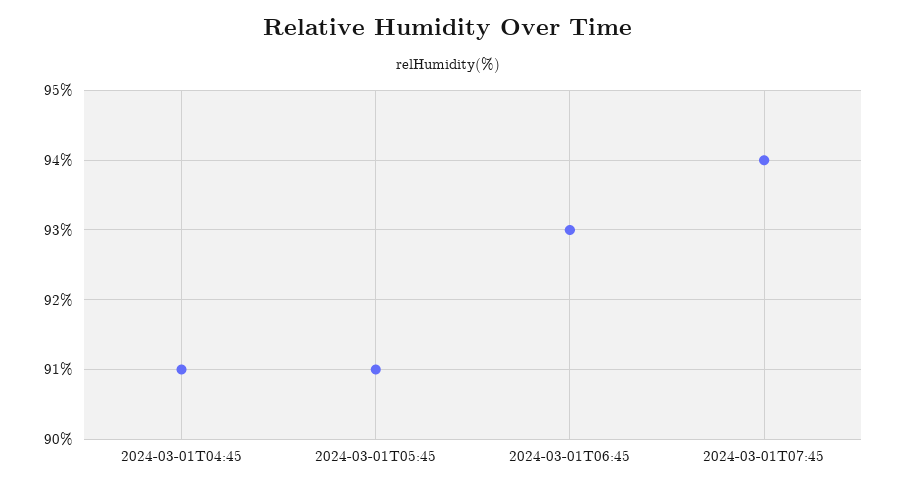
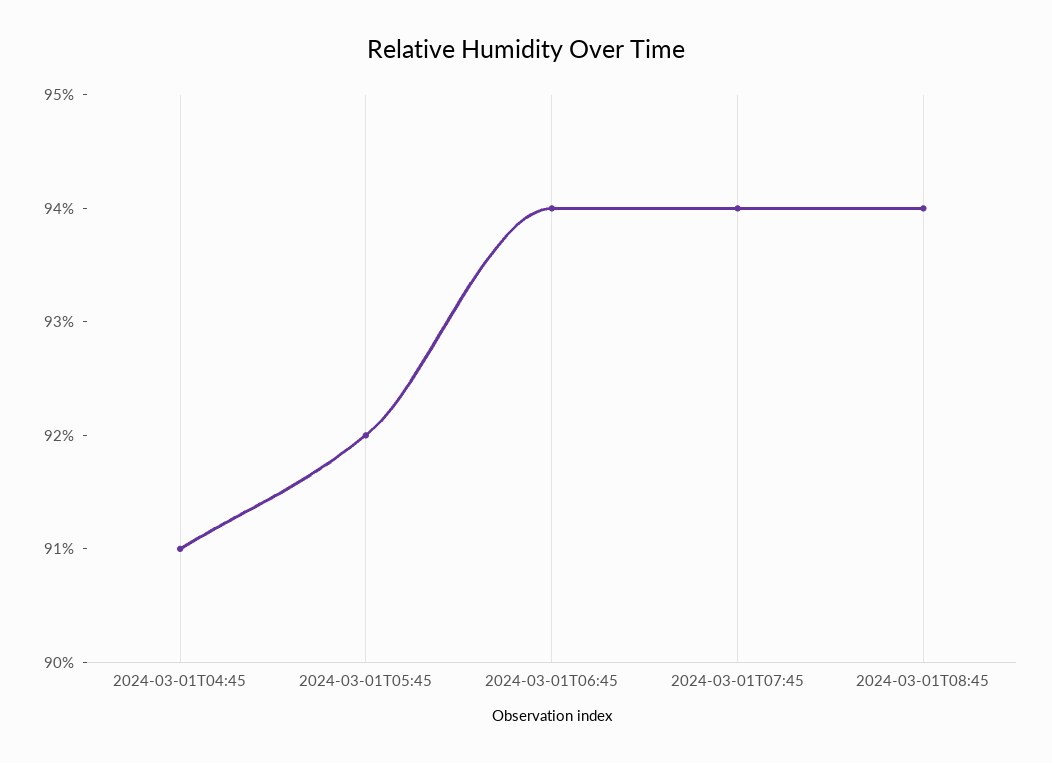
2024-03-01T05:45: 91 -> 92
2024-03-01T06:45: 93 -> 94
2024-03-01T08:45: none -> 94

